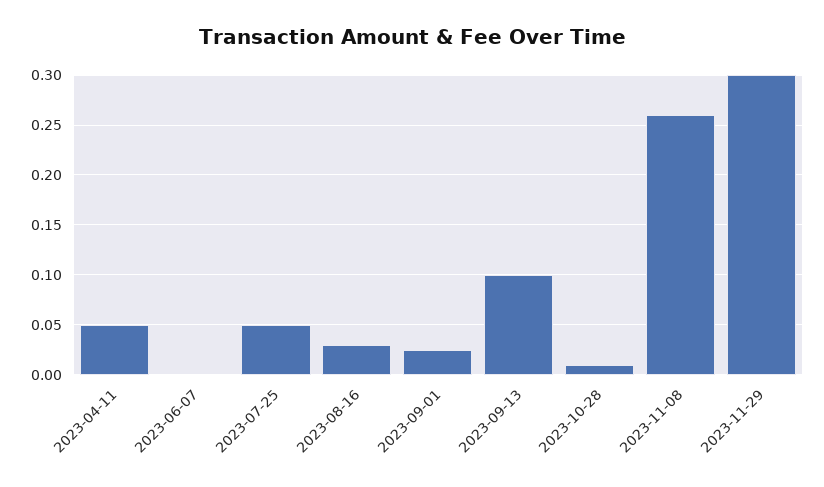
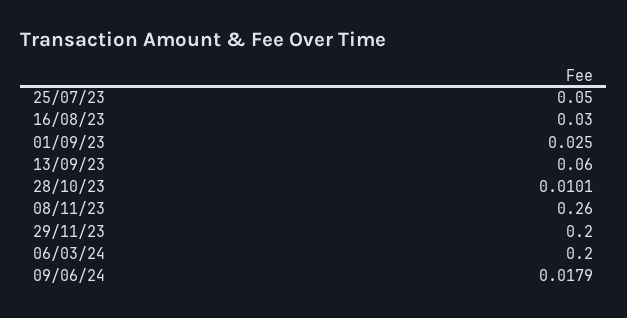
2023-04-11: 0.05 -> none
2023-06-07: 0 -> none
2023-09-13: 0.1 -> 0.06
2023-11-29: 0.3 -> 0.2
06/03/24: none -> 0.2
09/06/24: none -> 0.0179

